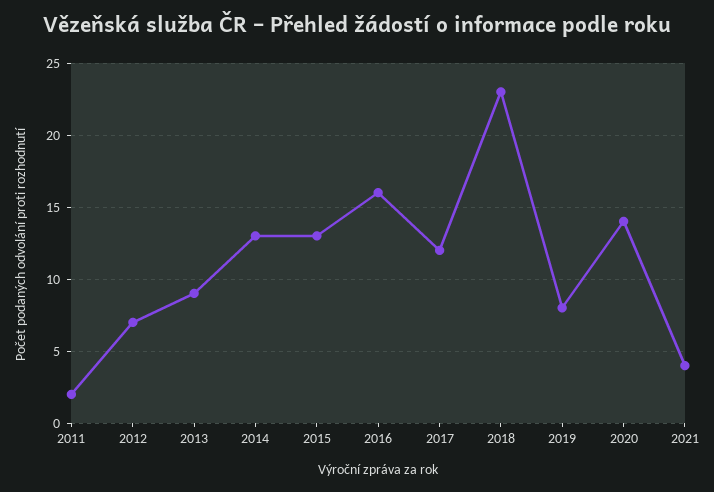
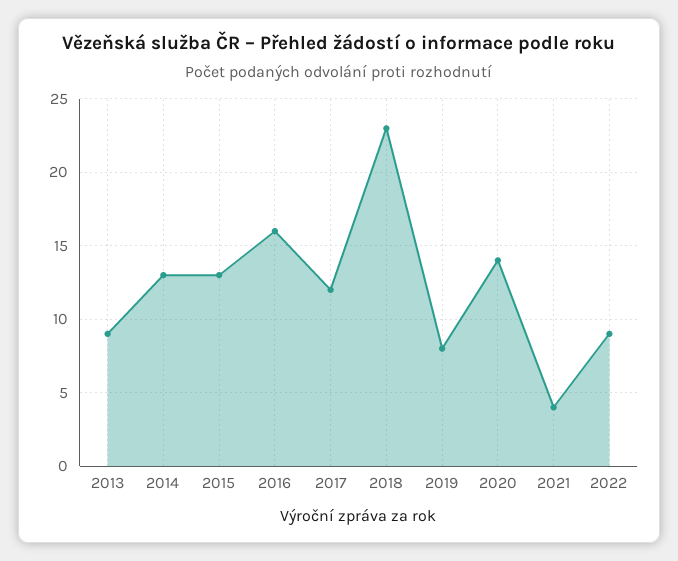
2011: 2 -> none
2012: 7 -> none
2022: none -> 9

